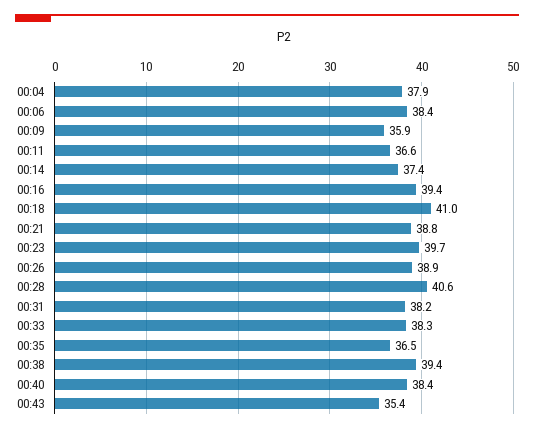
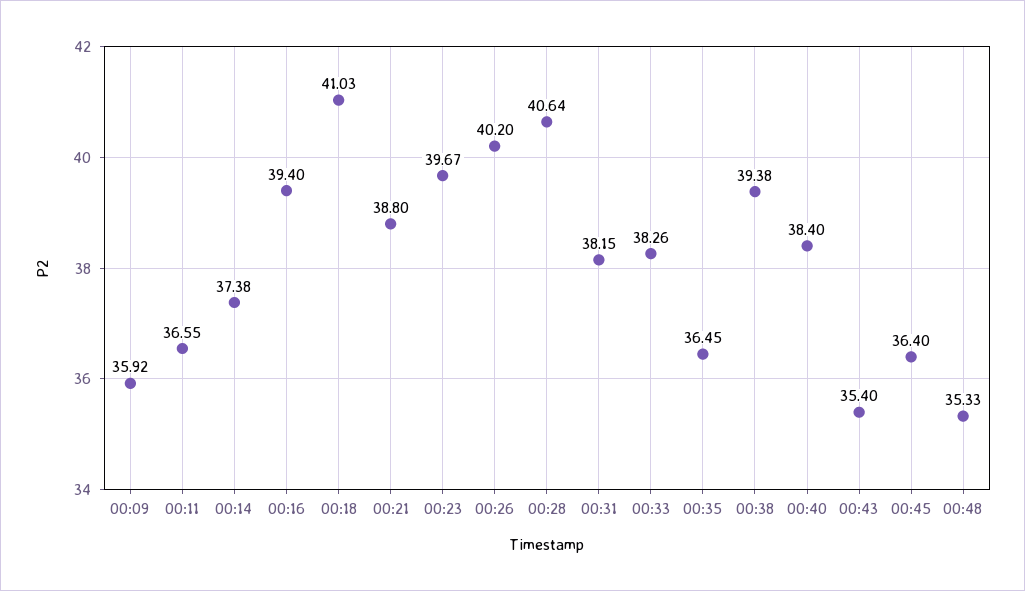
00:04: 37.9 -> none
00:06: 38.4 -> none
00:26: 38.9 -> 40.2
00:45: none -> 36.4
00:48: none -> 35.33

